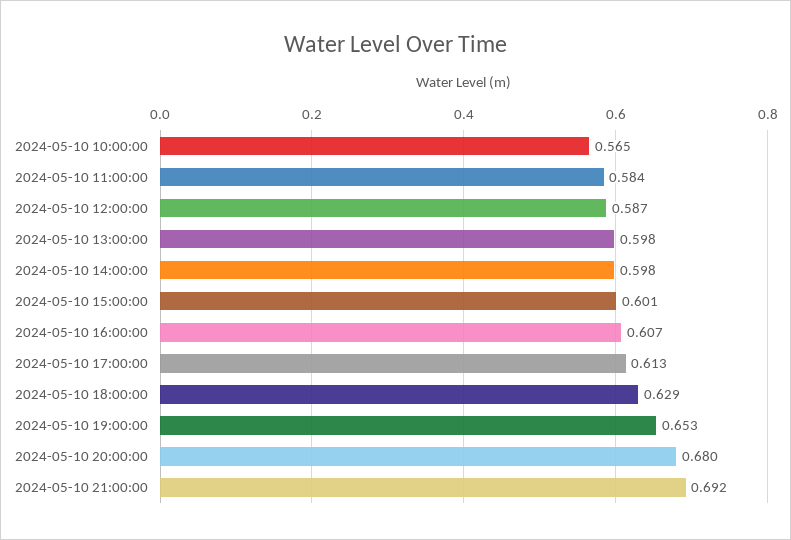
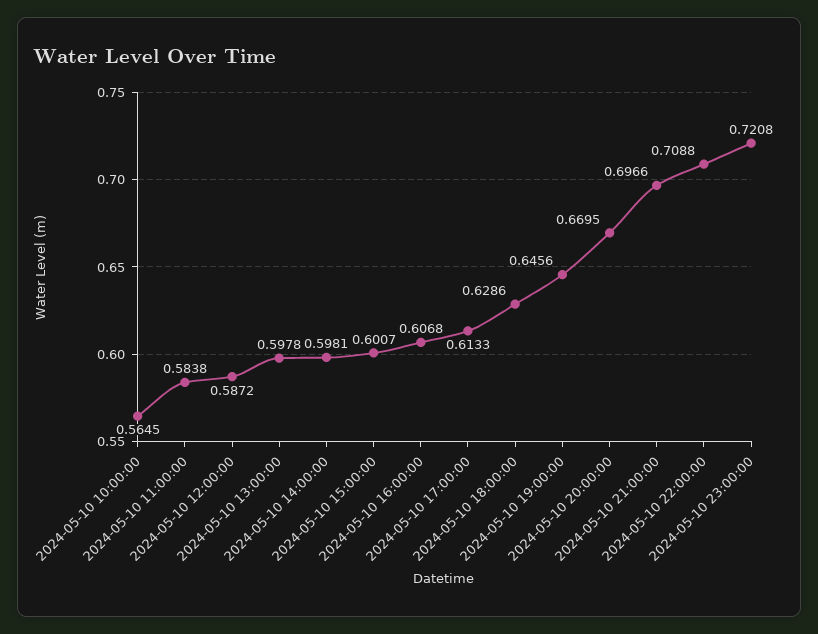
2024-05-10 19:00:00: 0.653 -> 0.6456
2024-05-10 20:00:00: 0.68 -> 0.6695
2024-05-10 21:00:00: 0.692 -> 0.6966
2024-05-10 22:00:00: none -> 0.7088
2024-05-10 23:00:00: none -> 0.7208

